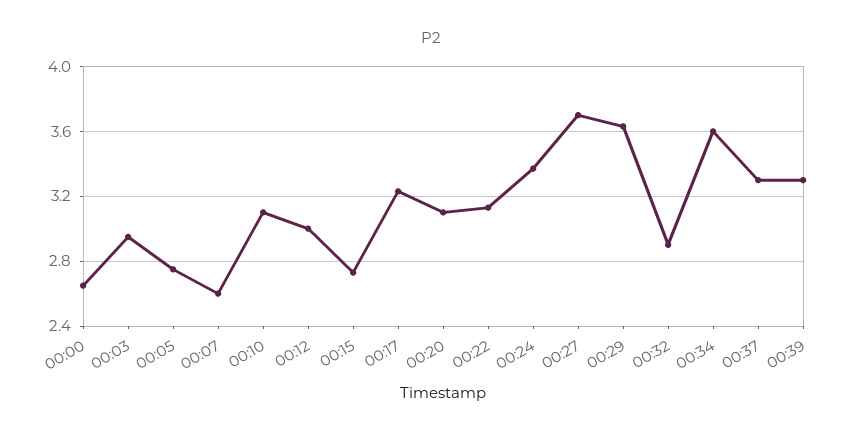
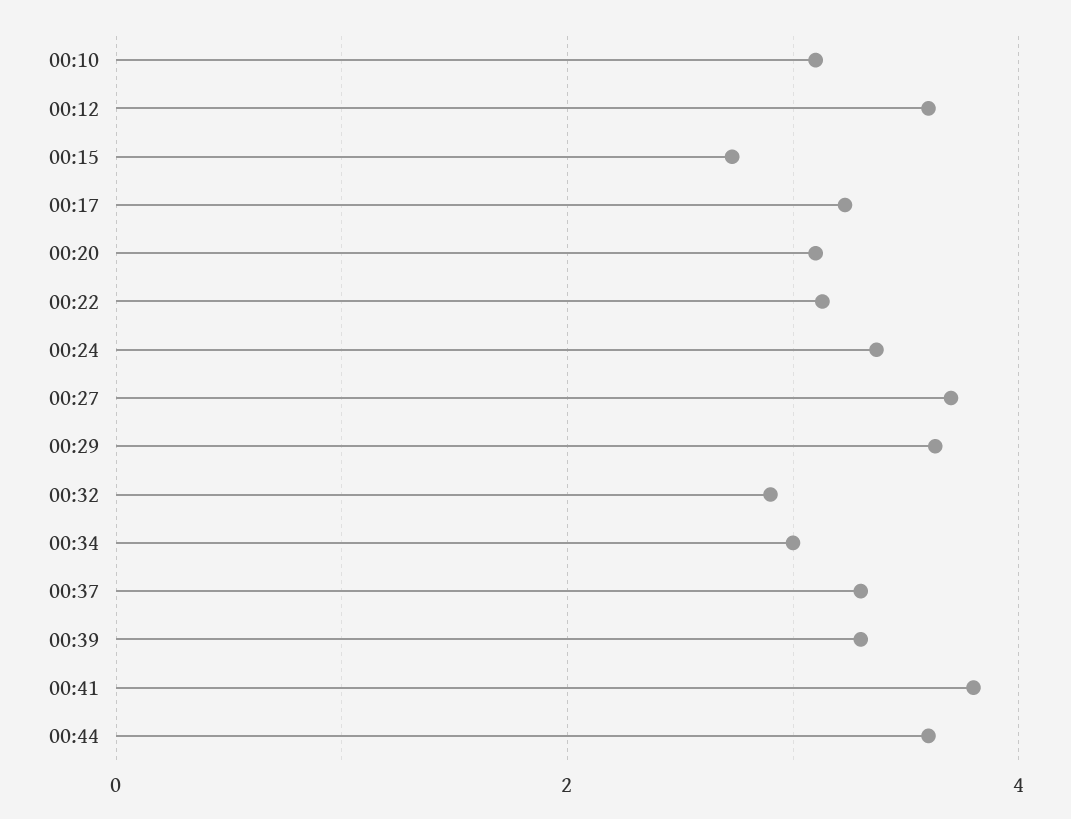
00:00: 2.65 -> none
00:03: 2.95 -> none
00:05: 2.75 -> none
00:07: 2.6 -> none
00:12: 3 -> 3.6
00:34: 3.6 -> 3
00:41: none -> 3.8
00:44: none -> 3.6

